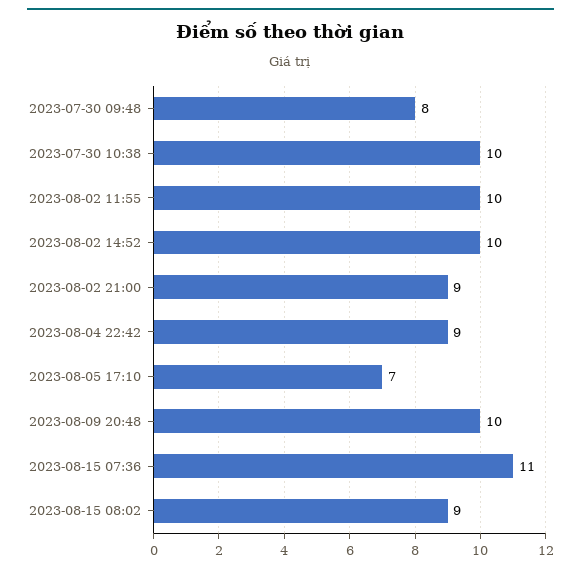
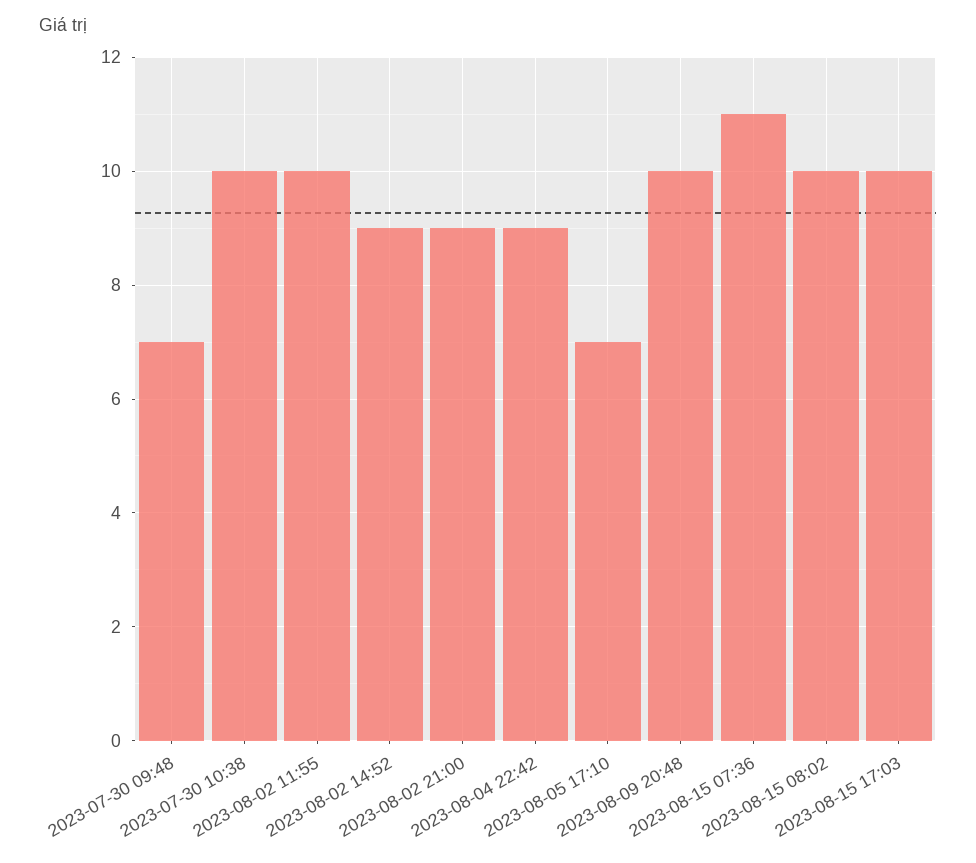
2023-07-30 09:48: 8 -> 7
2023-08-02 14:52: 10 -> 9
2023-08-15 08:02: 9 -> 10
2023-08-15 17:03: none -> 10

